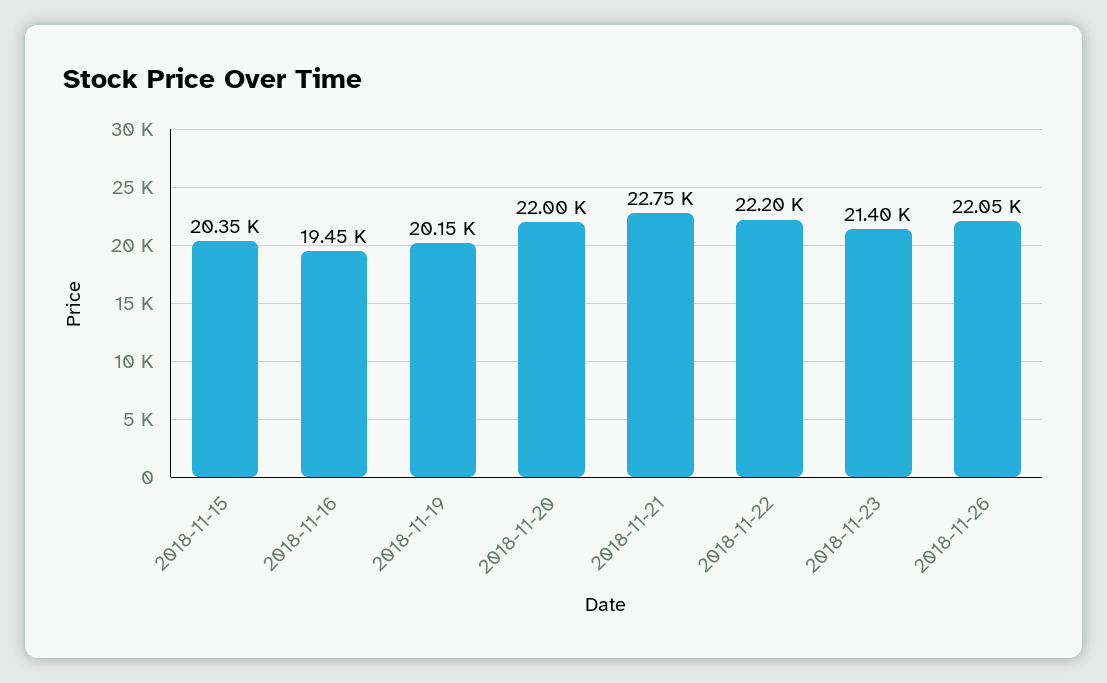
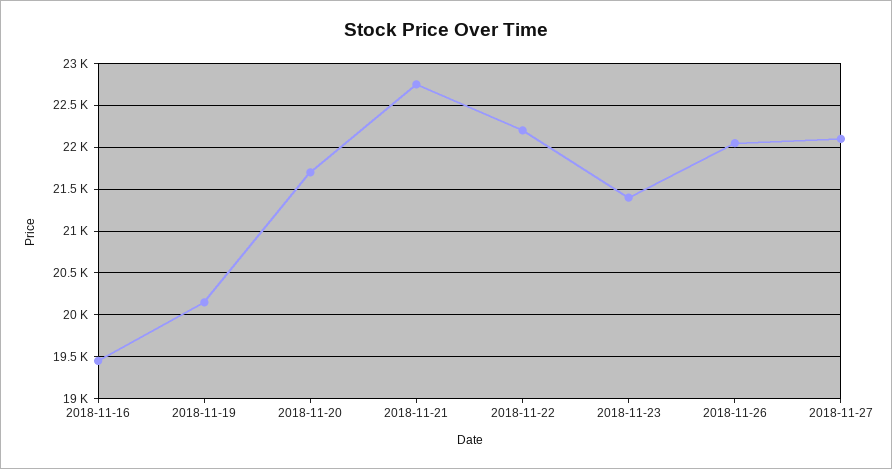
2018-11-15: 20350 -> none
2018-11-20: 22000 -> 21700
2018-11-27: none -> 22100

